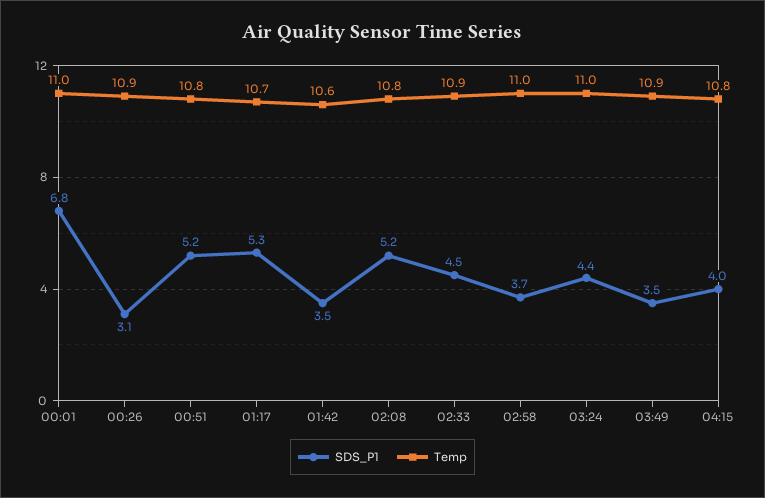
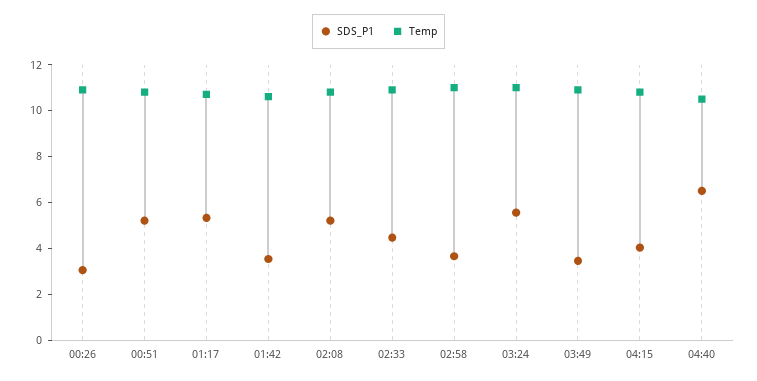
SDS_P1, 00:01: 6.8 -> none
Temp, 00:01: 11 -> none
SDS_P1, 03:24: 4.4 -> 5.5
SDS_P1, 04:40: none -> 6.5
Temp, 04:40: none -> 10.5

